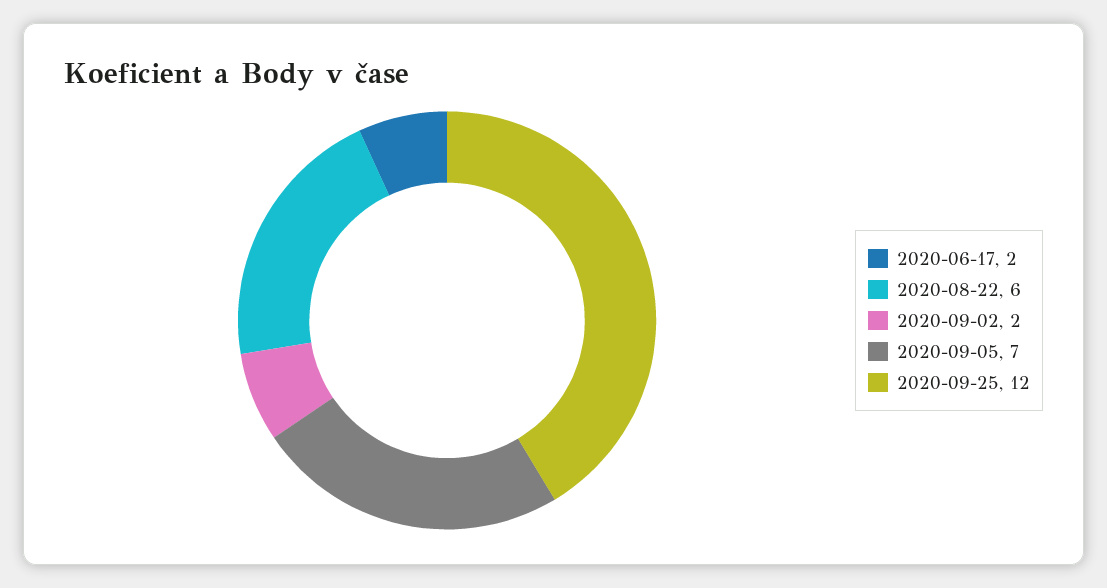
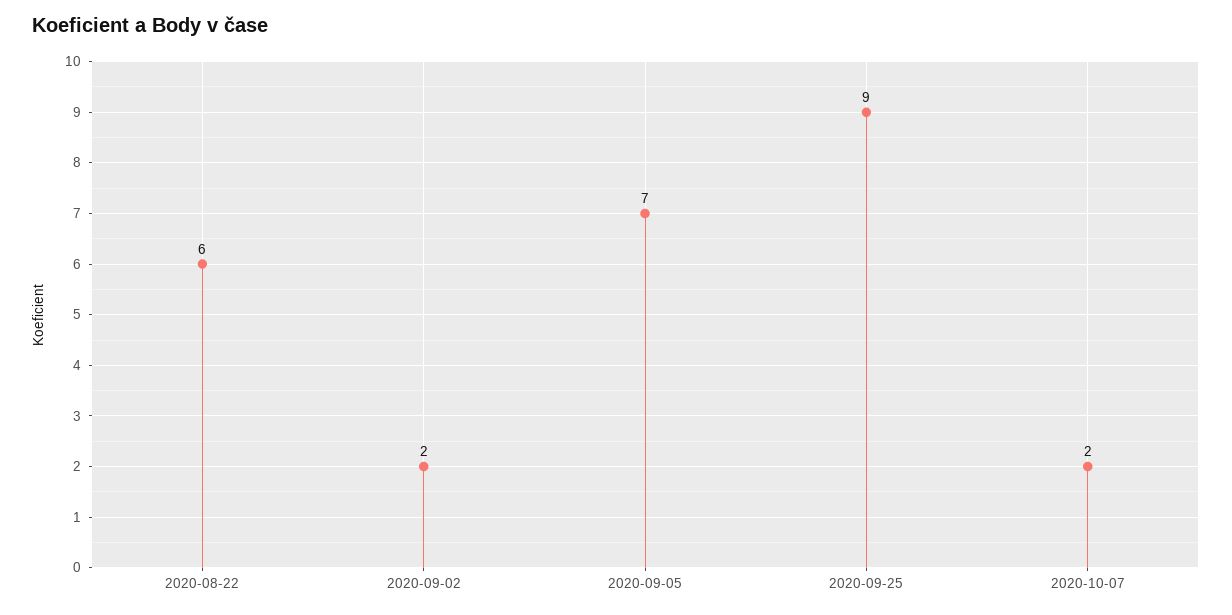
2020-06-17: 2 -> none
2020-09-25: 12 -> 9
2020-10-07: none -> 2

